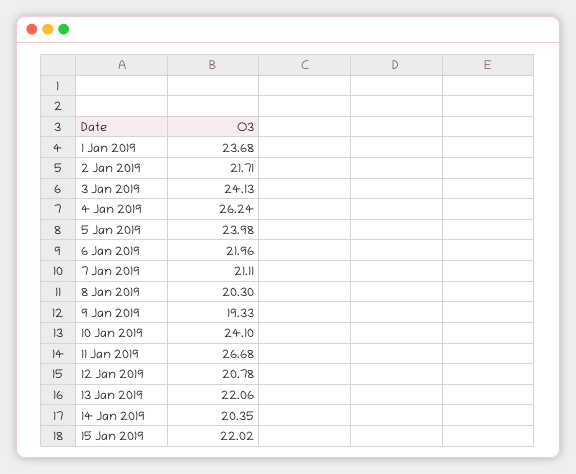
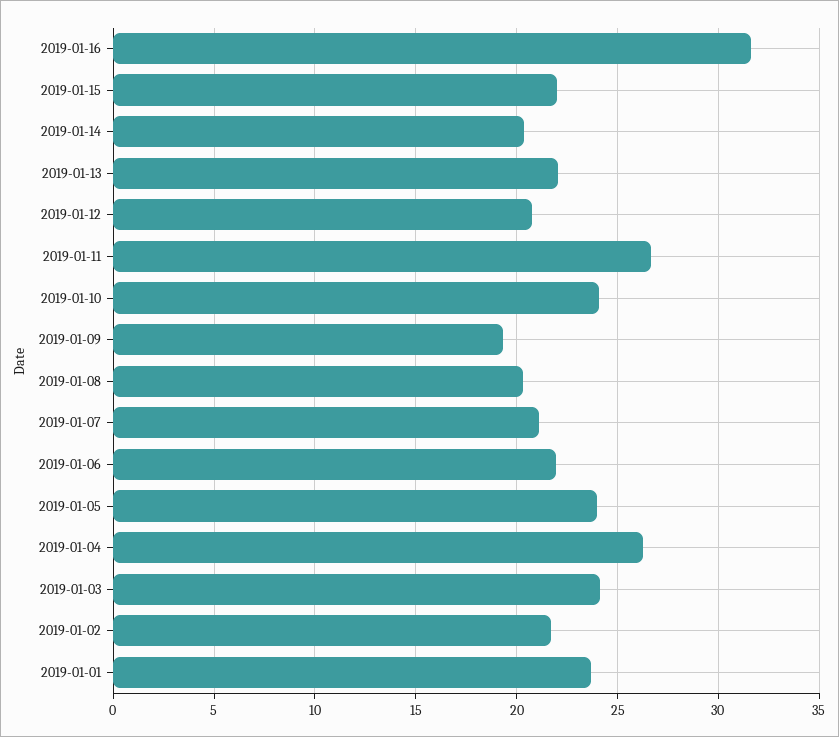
2019-01-16: none -> 31.5

